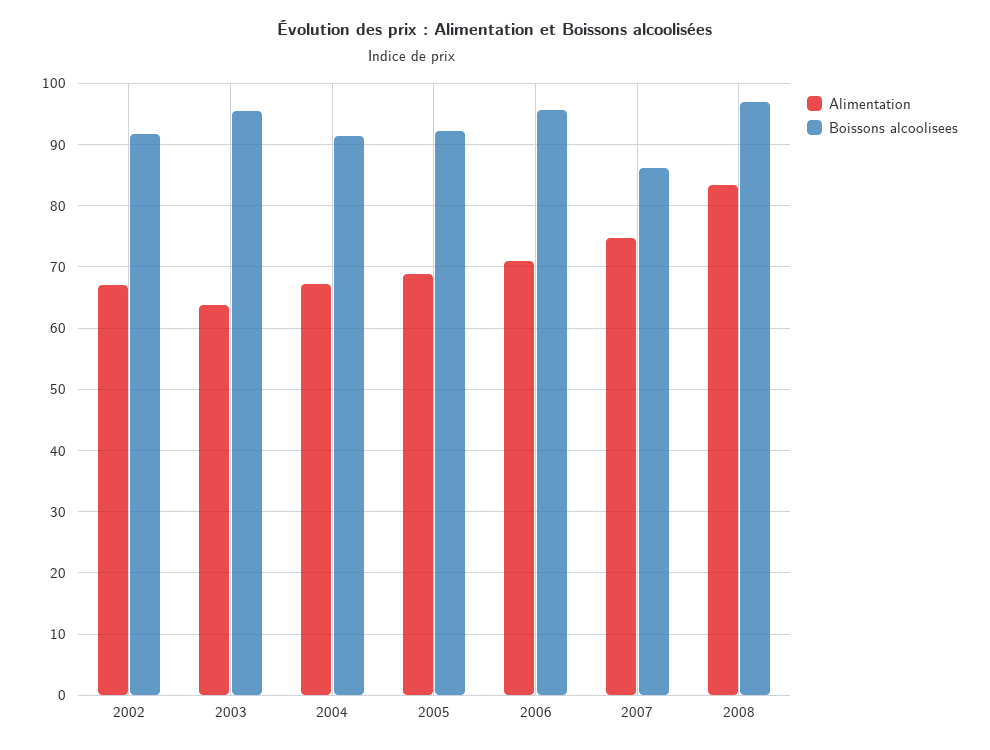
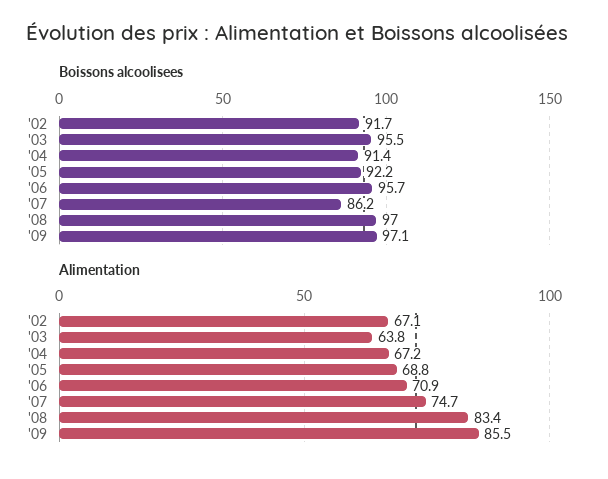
Boissons alcoolisees, '09: none -> 97.1
Alimentation, '09: none -> 85.5

